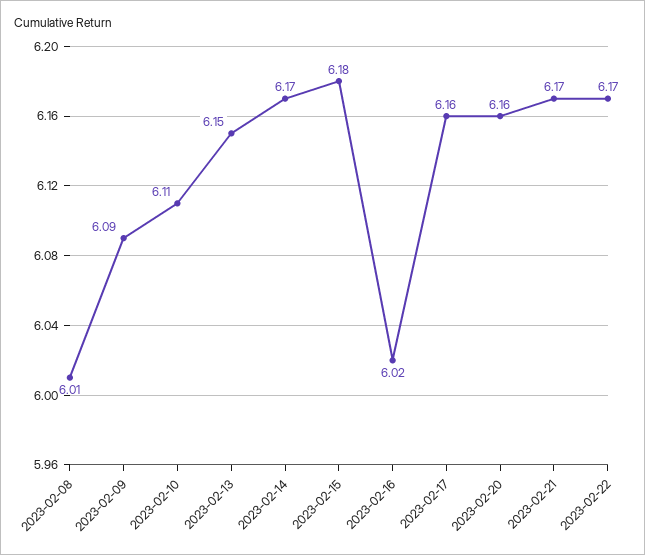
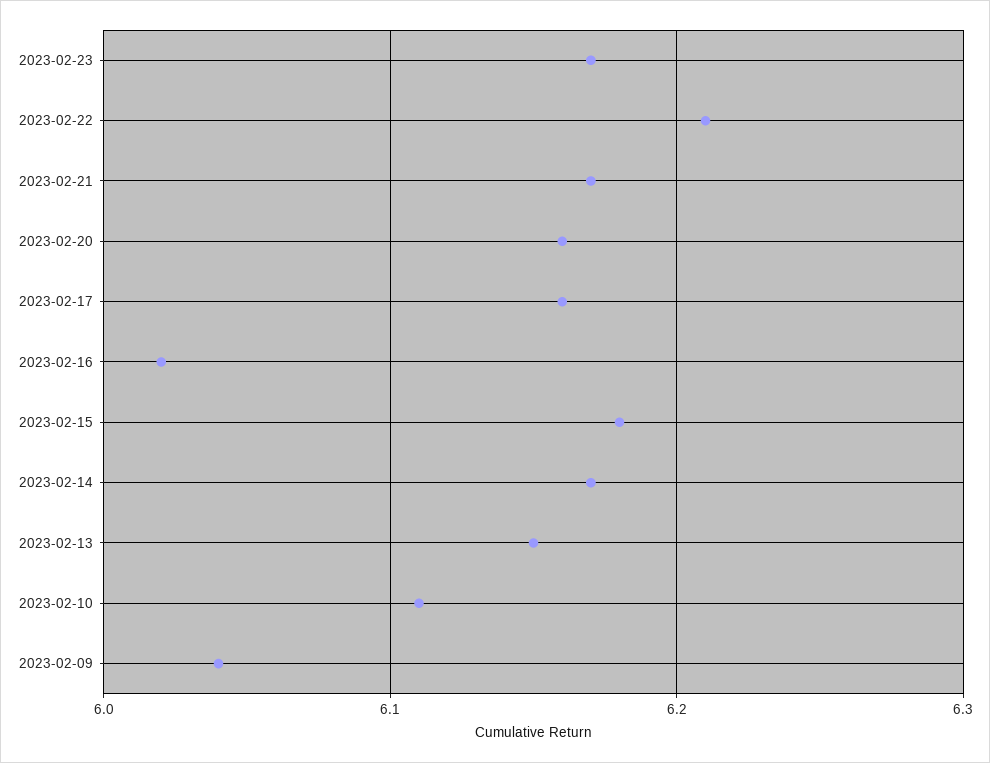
2023-02-08: 6.01 -> none
2023-02-09: 6.09 -> 6.04
2023-02-22: 6.17 -> 6.21
2023-02-23: none -> 6.17

